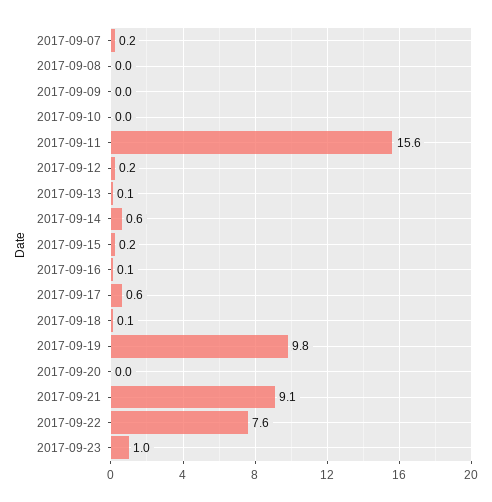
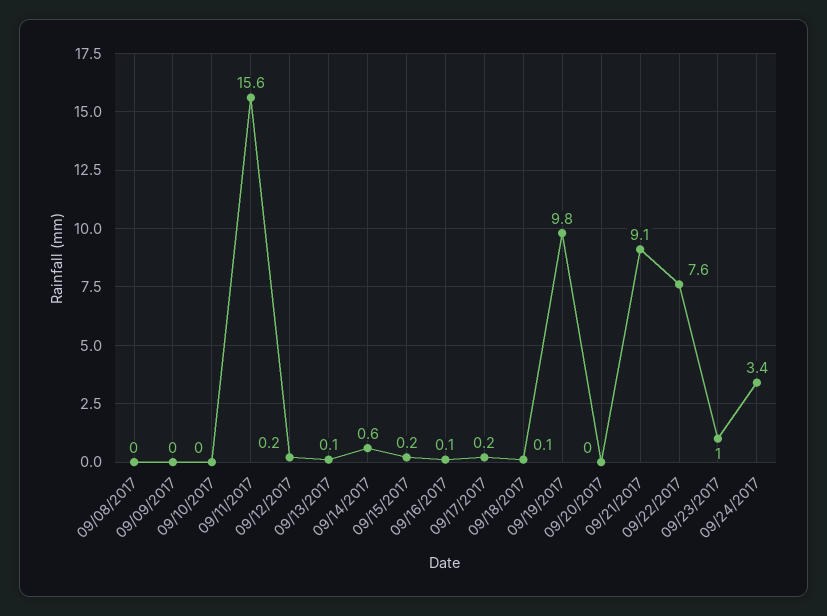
2017-09-07: 0.2 -> none
2017-09-17: 0.6 -> 0.2
09/24/2017: none -> 3.4

